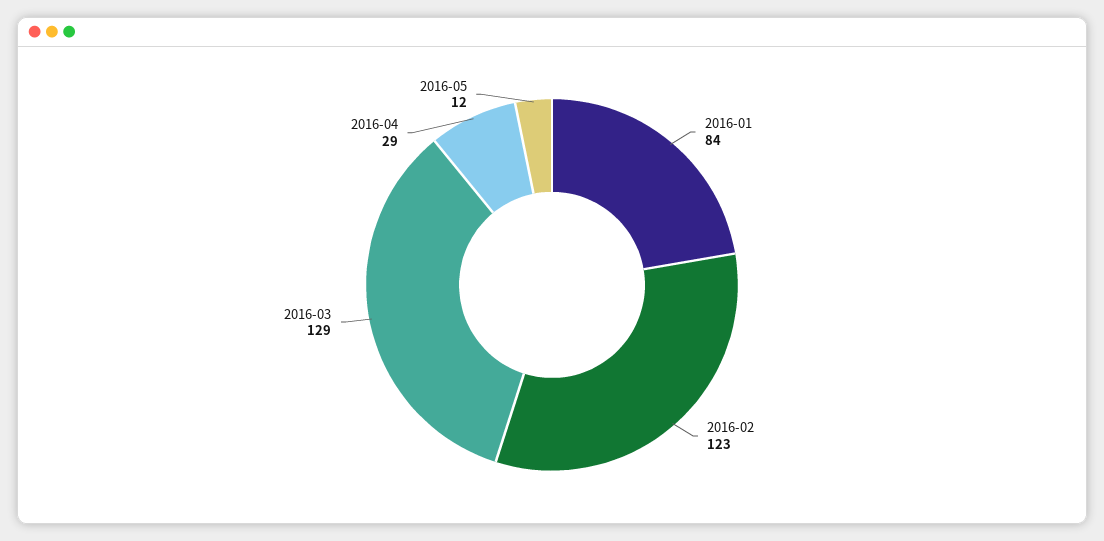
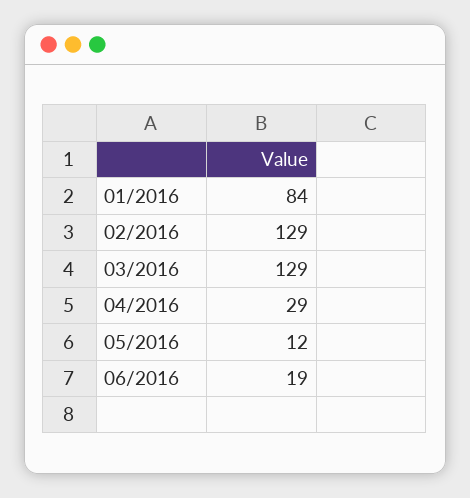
2016-02: 123 -> 129
06/2016: none -> 19

